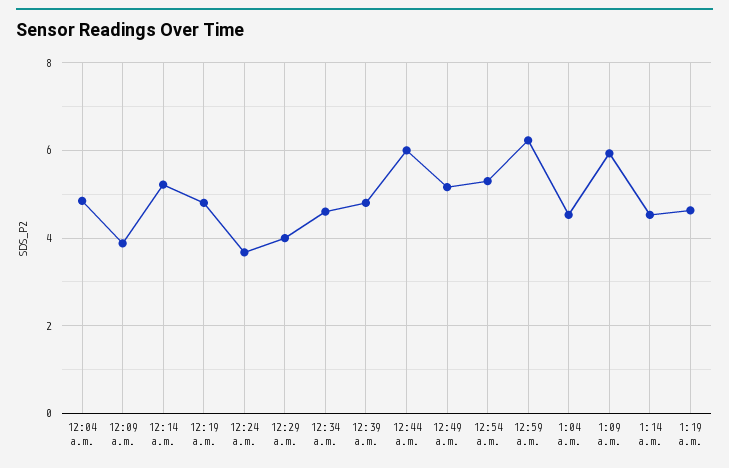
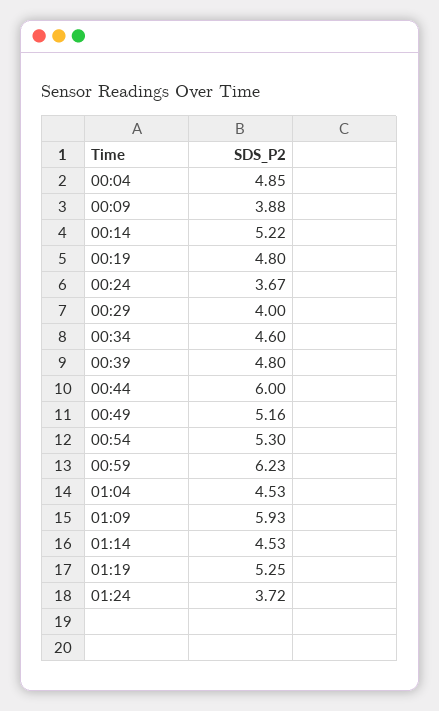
1:19 a.m.: 4.6 -> 5.25
01:24: none -> 3.72

